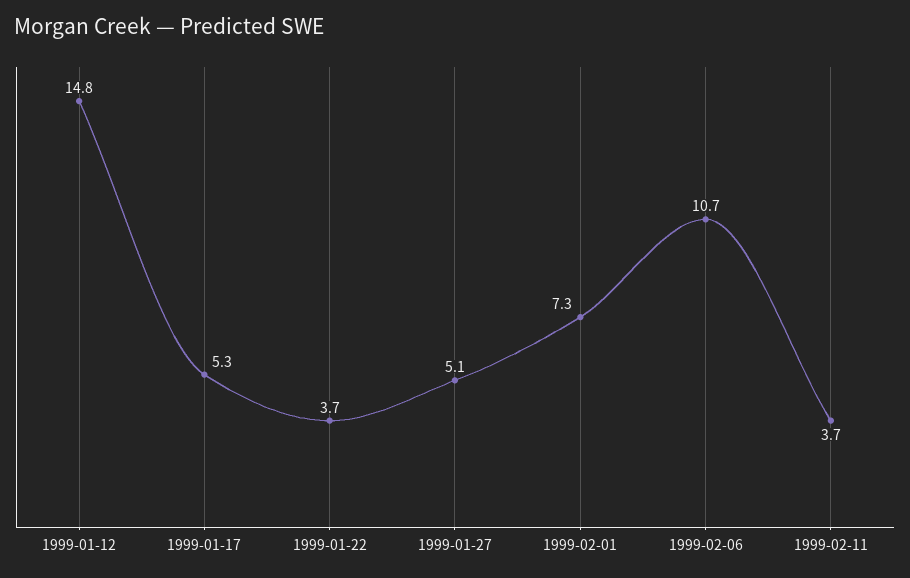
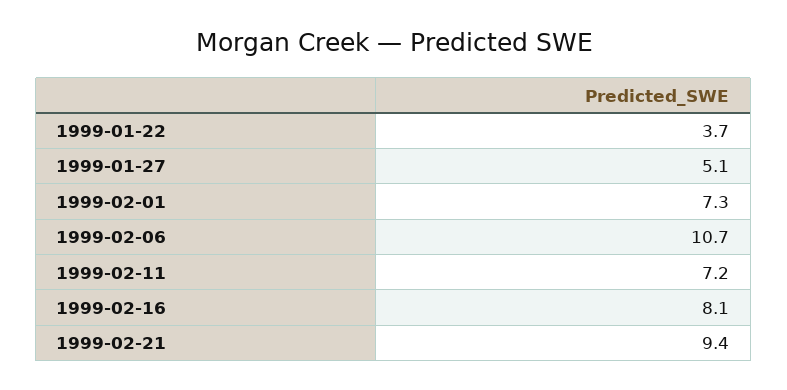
1999-01-12: 14.8 -> none
1999-01-17: 5.3 -> none
1999-02-11: 3.7 -> 7.2
1999-02-16: none -> 8.1
1999-02-21: none -> 9.4

